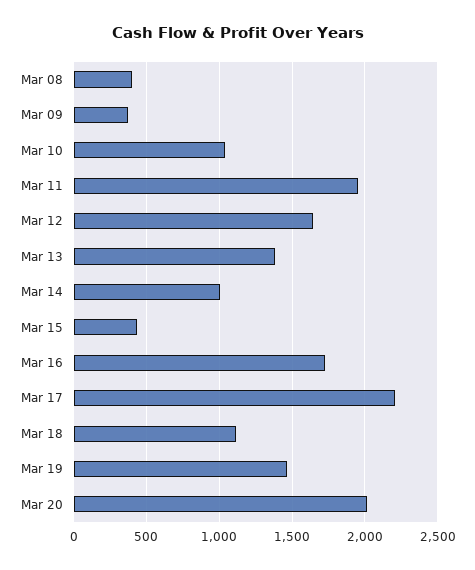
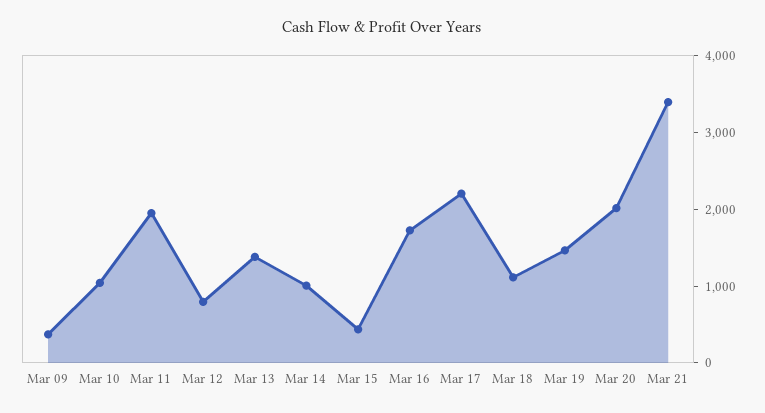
Mar 08: 400 -> none
Mar 12: 1650 -> 800
Mar 21: none -> 3400

